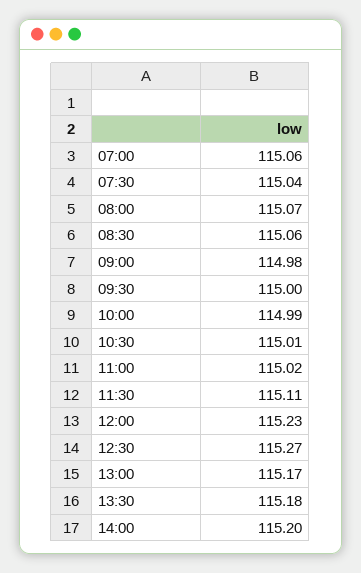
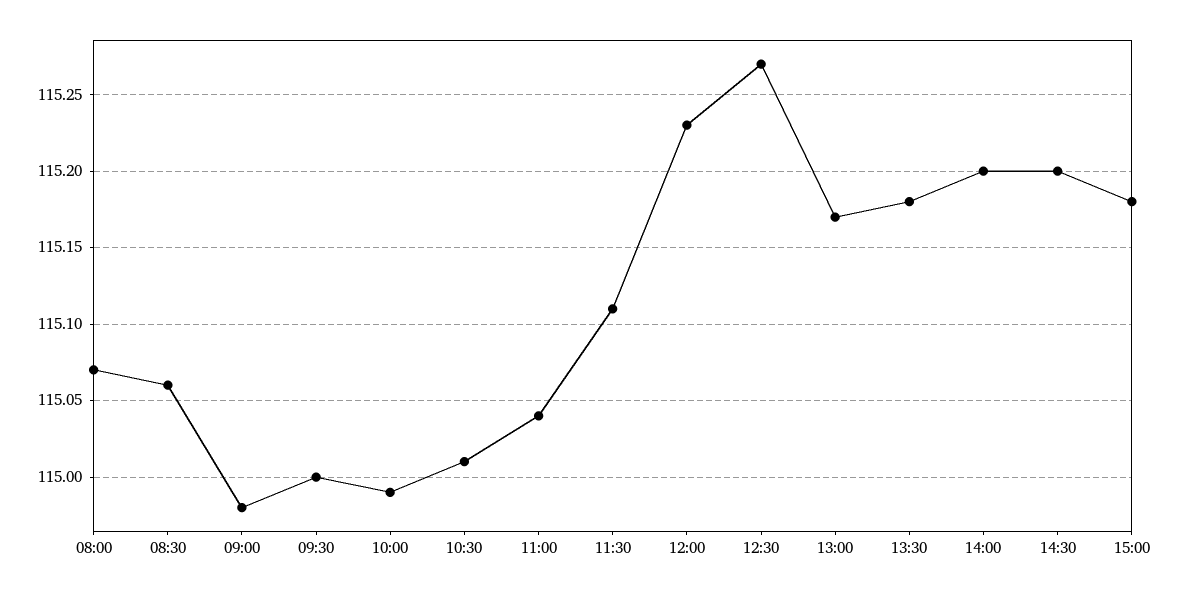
07:00: 115.06 -> none
07:30: 115.04 -> none
11:00: 115.02 -> 115.04
14:30: none -> 115.2
15:00: none -> 115.18

